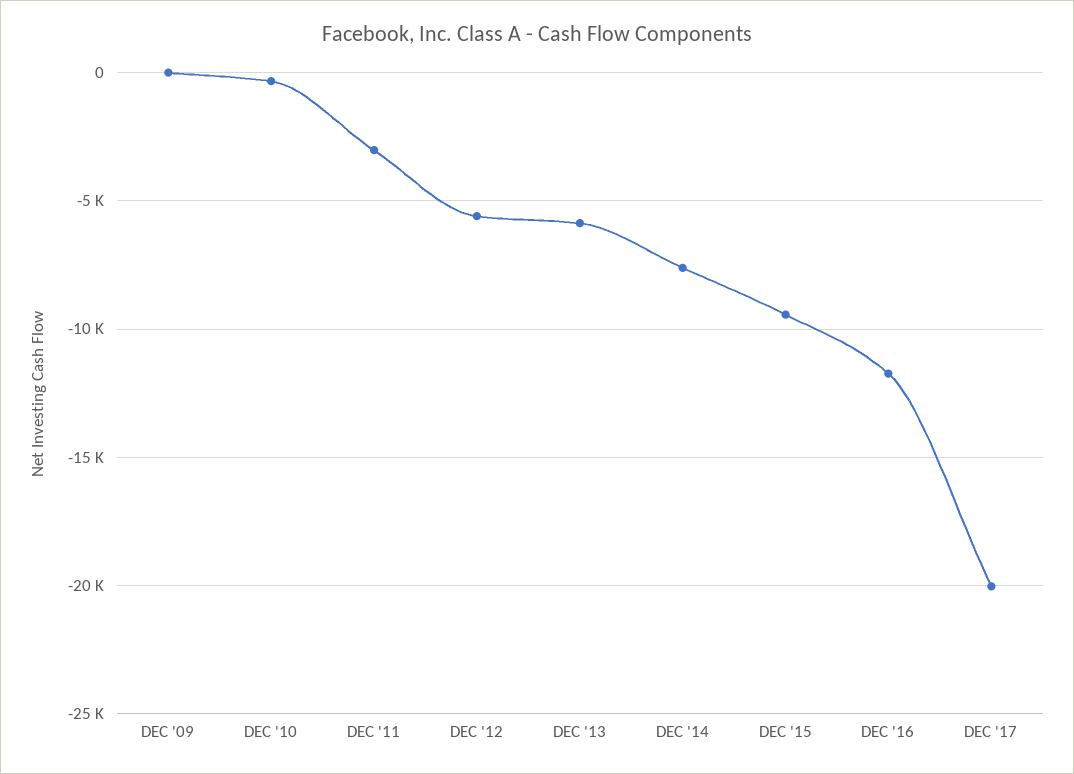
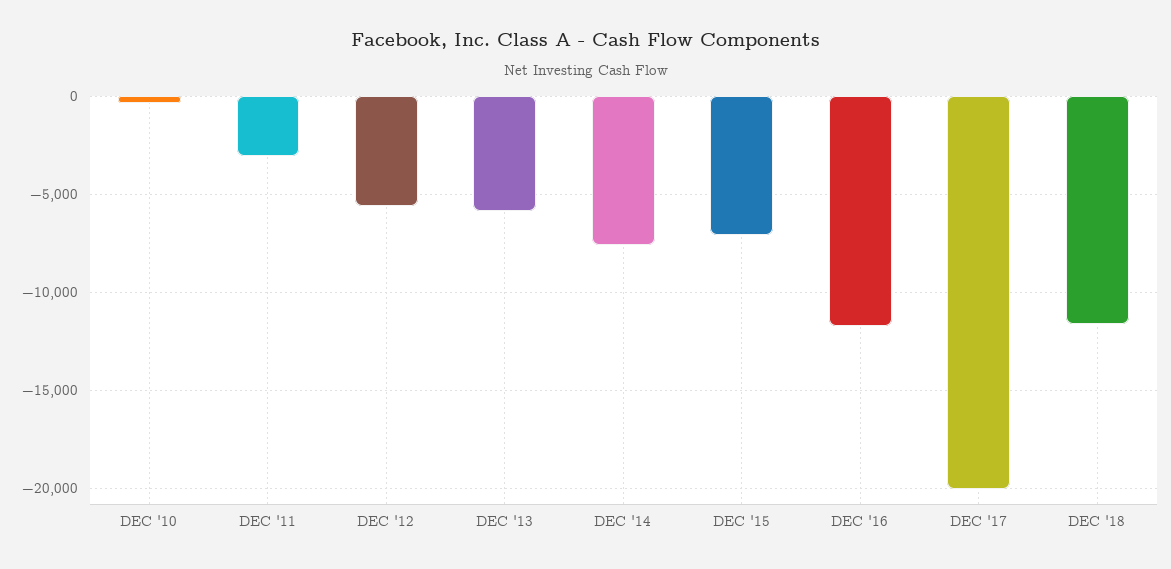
DEC '09: 0 -> none
DEC '15: -9500 -> -7000
DEC '18: none -> -11500

